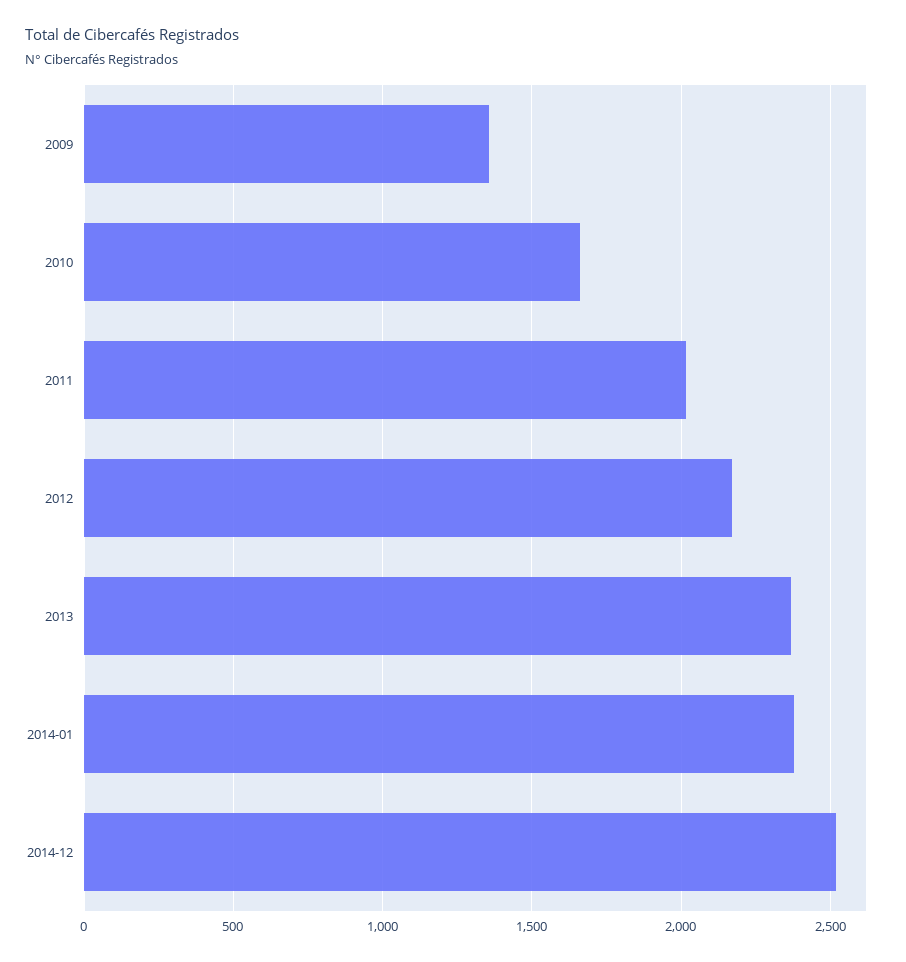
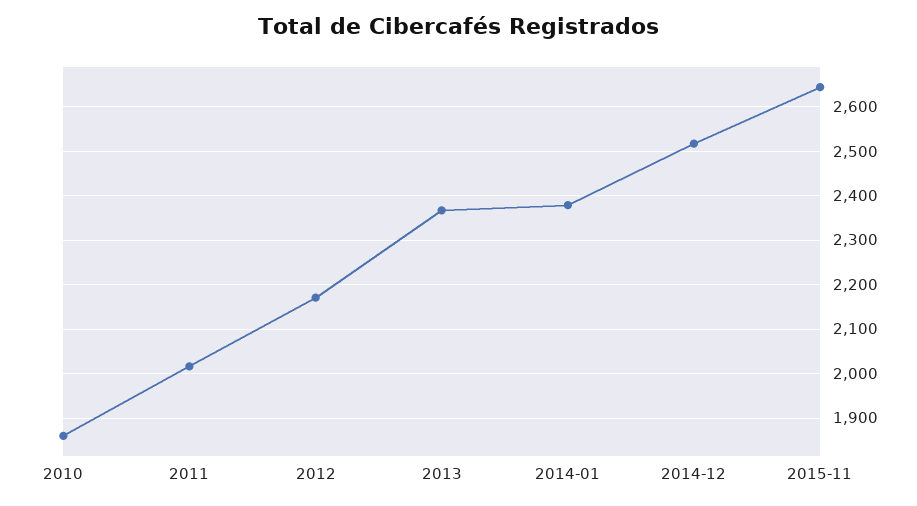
2009: 1350 -> none
2010: 1650 -> 1860
2015-11: none -> 2640

